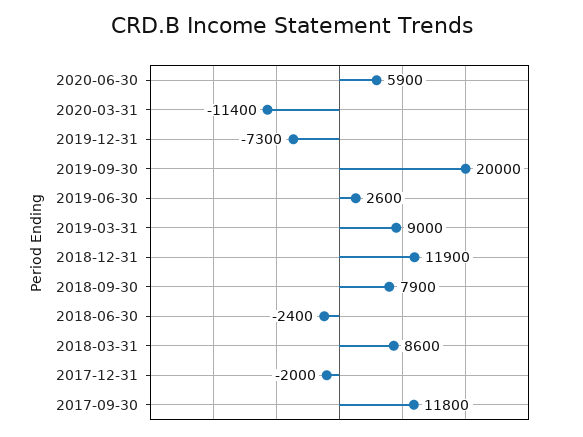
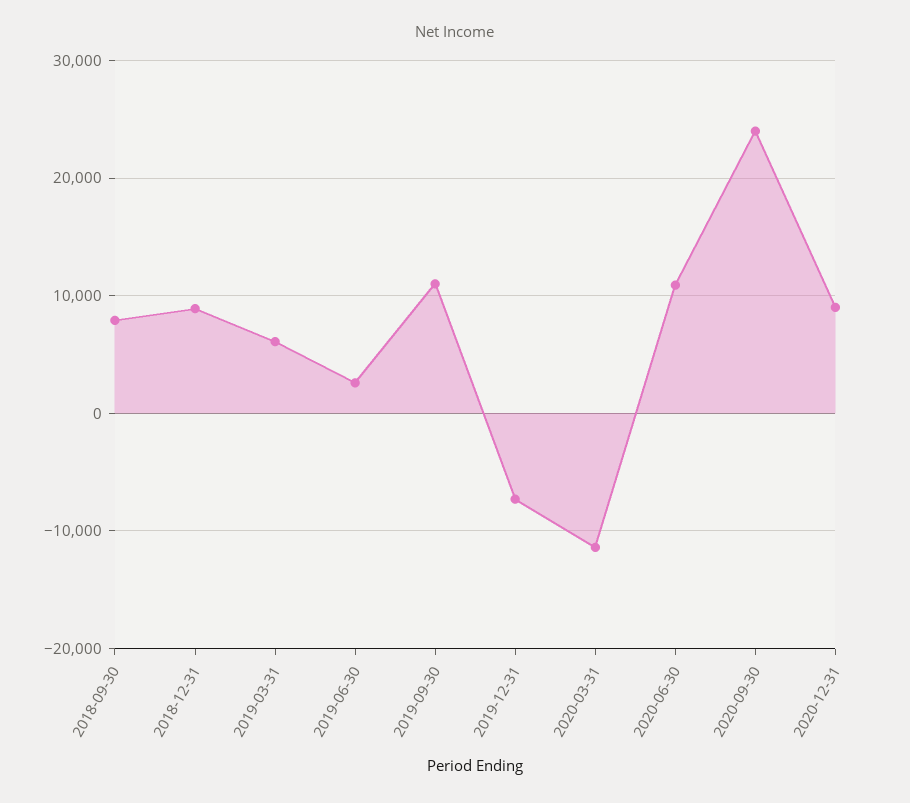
2020-06-30: 5900 -> 11000
2019-09-30: 20000 -> 11000
2019-03-31: 9000 -> 6000
2018-12-31: 11900 -> 9000
2018-06-30: -2400 -> none
2018-03-31: 8600 -> none
2017-12-31: -2000 -> none
2017-09-30: 11800 -> none
2020-09-30: none -> 24000
2020-12-31: none -> 9000

